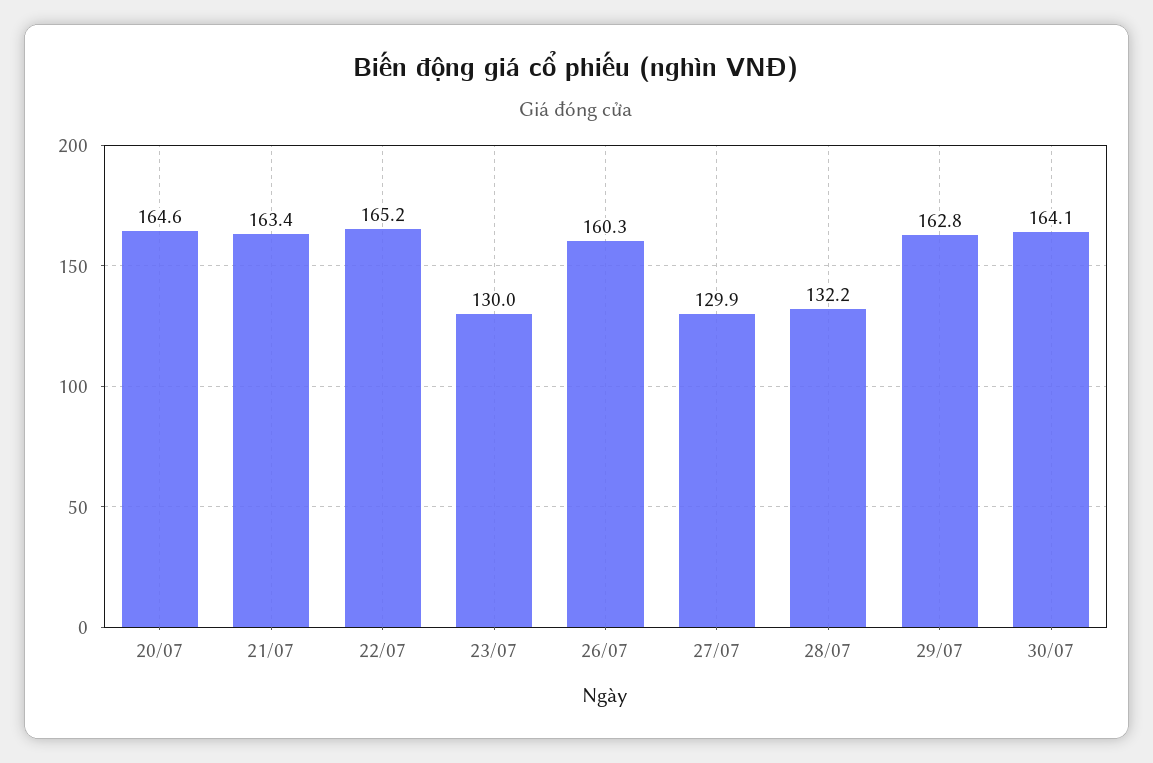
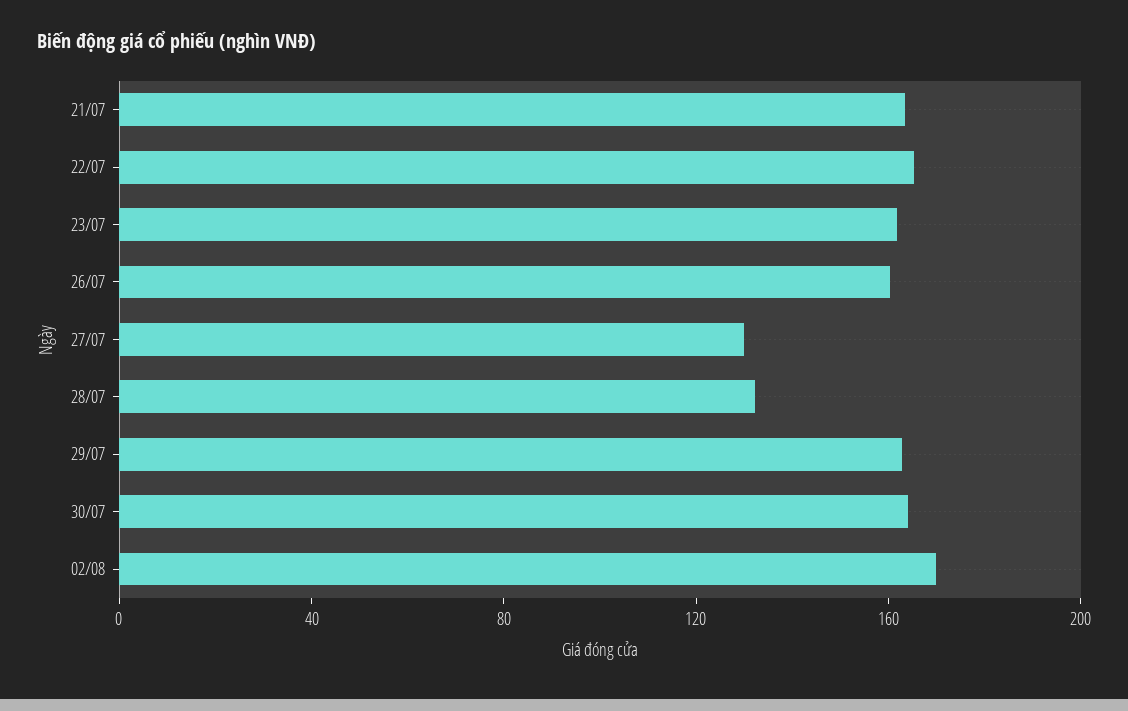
20/07: 164.6 -> none
23/07: 130 -> 160
02/08: none -> 170

